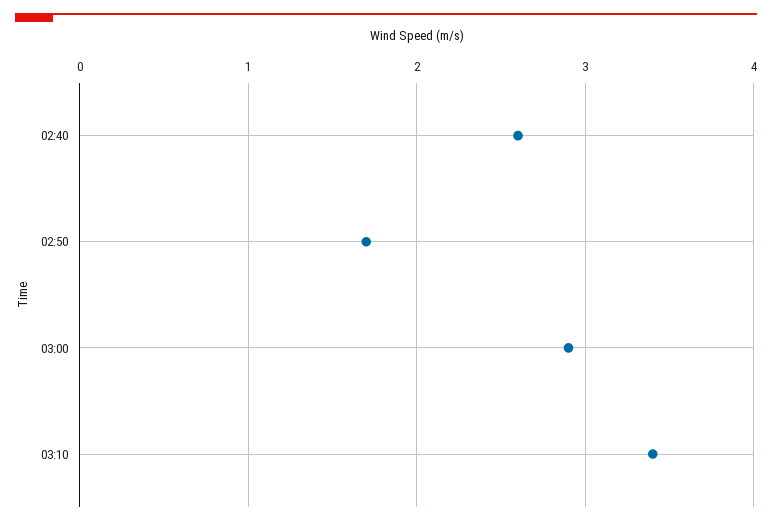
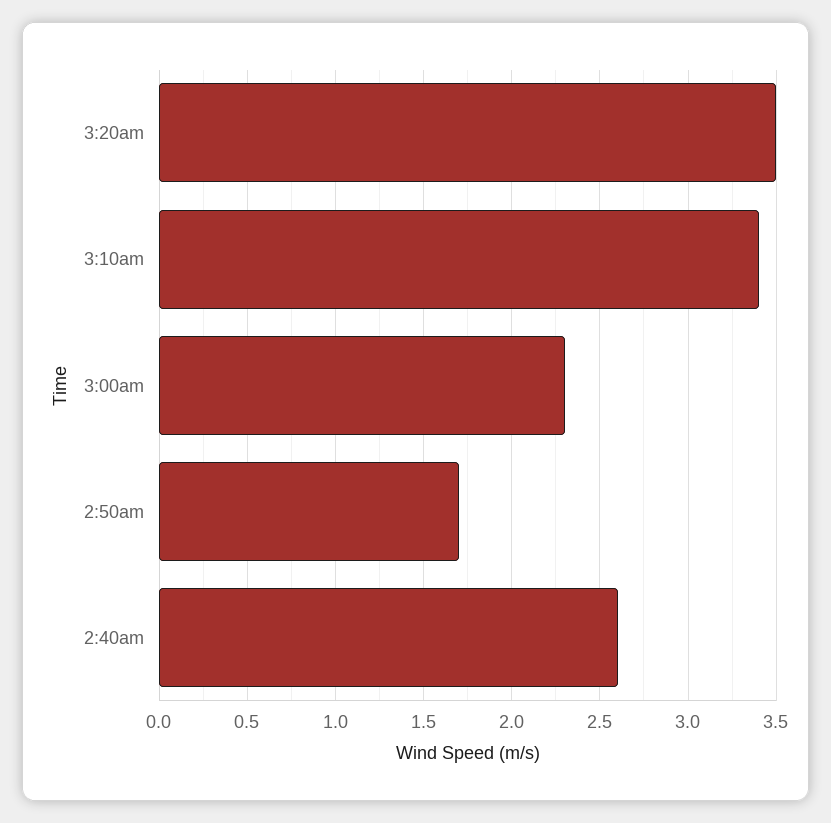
03:00: 2.9 -> 2.3
3:20am: none -> 3.5

